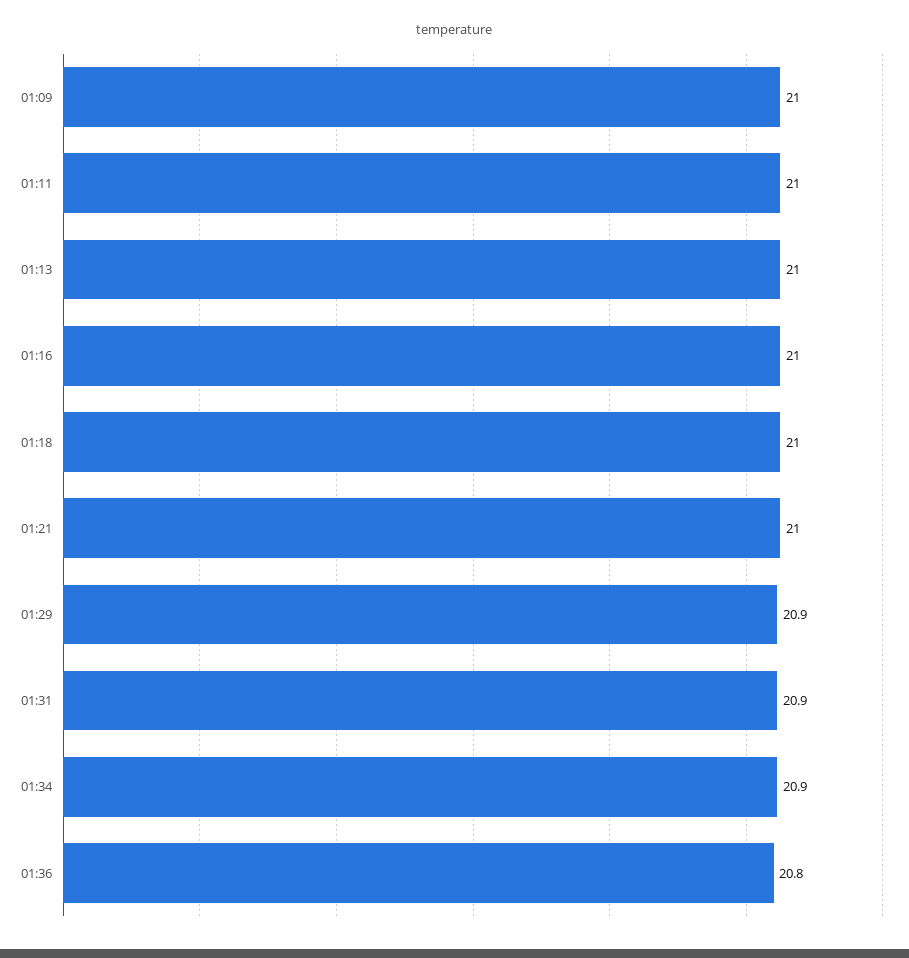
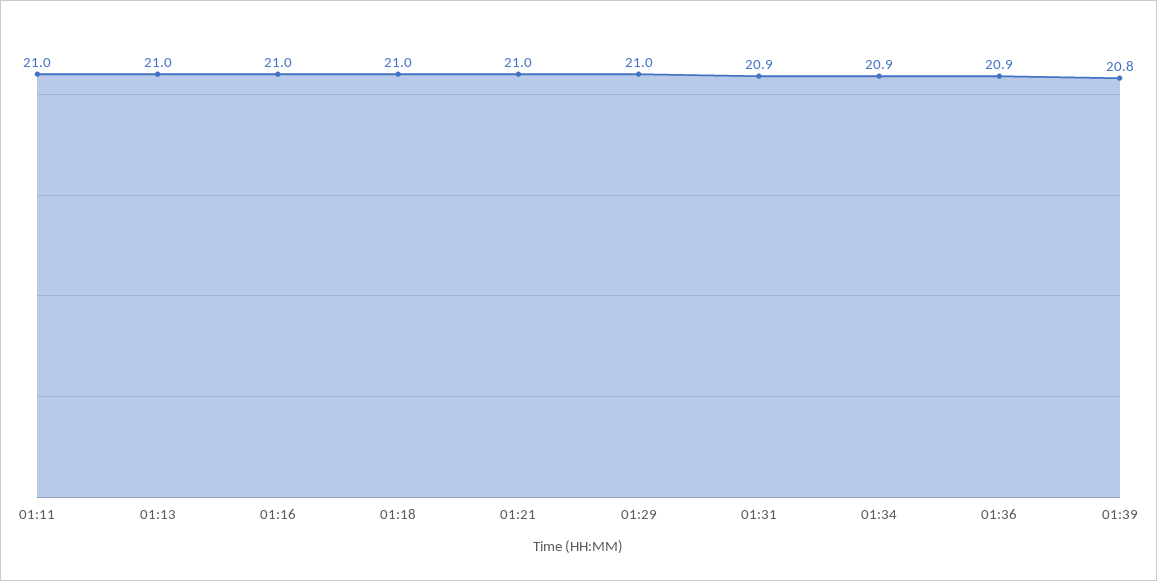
01:09: 21 -> none
01:29: 20.9 -> 21
01:36: 20.8 -> 20.9
01:39: none -> 20.8

